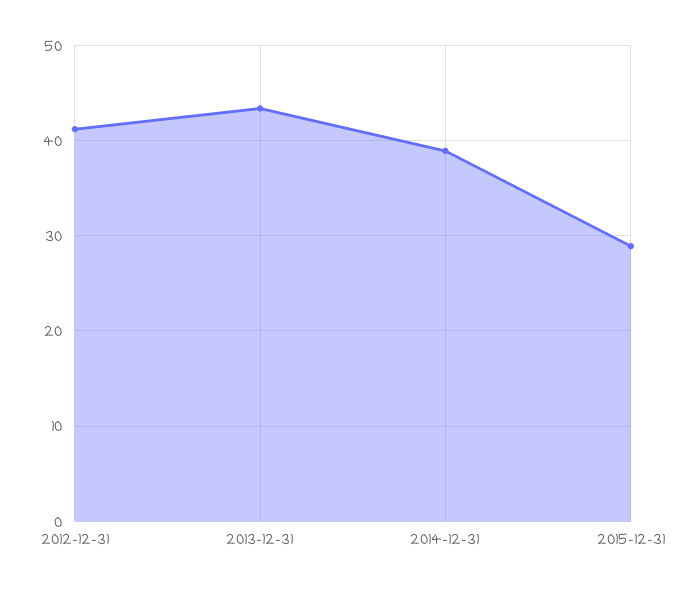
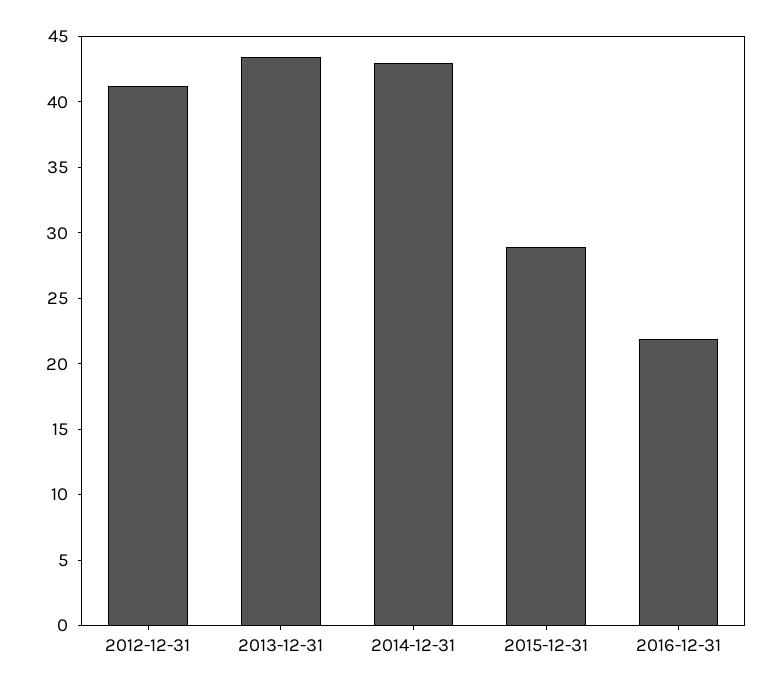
2014-12-31: 39 -> 43
2016-12-31: none -> 22

